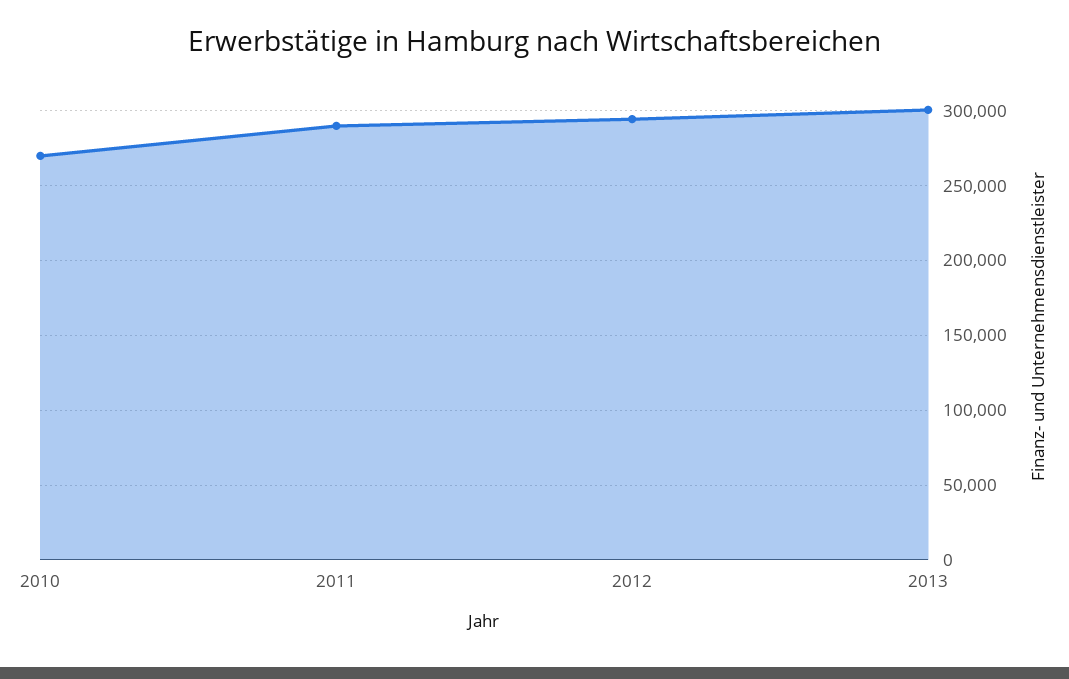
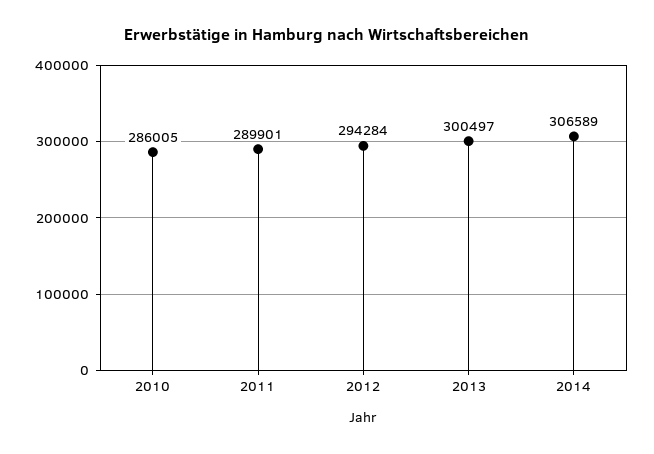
2010: 270000 -> 286005
2014: none -> 306589

